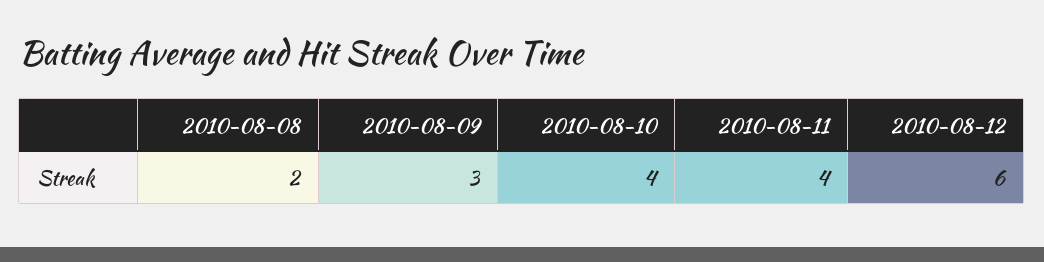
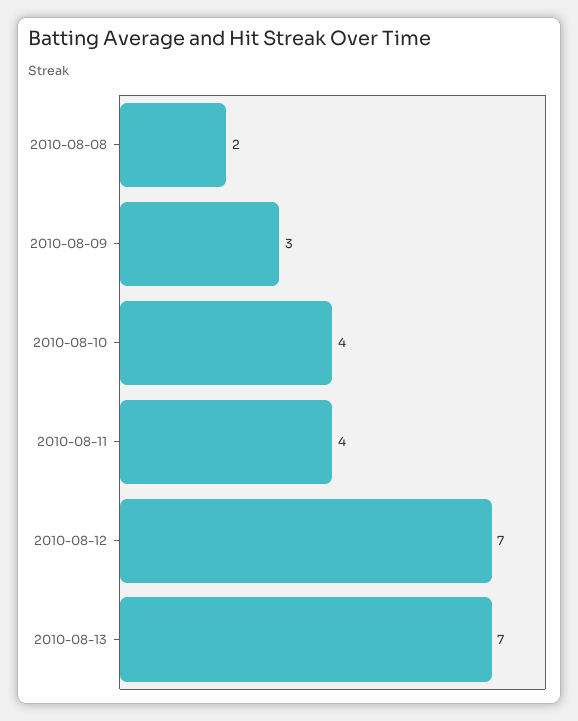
2010-08-12: 6 -> 7
2010-08-13: none -> 7

